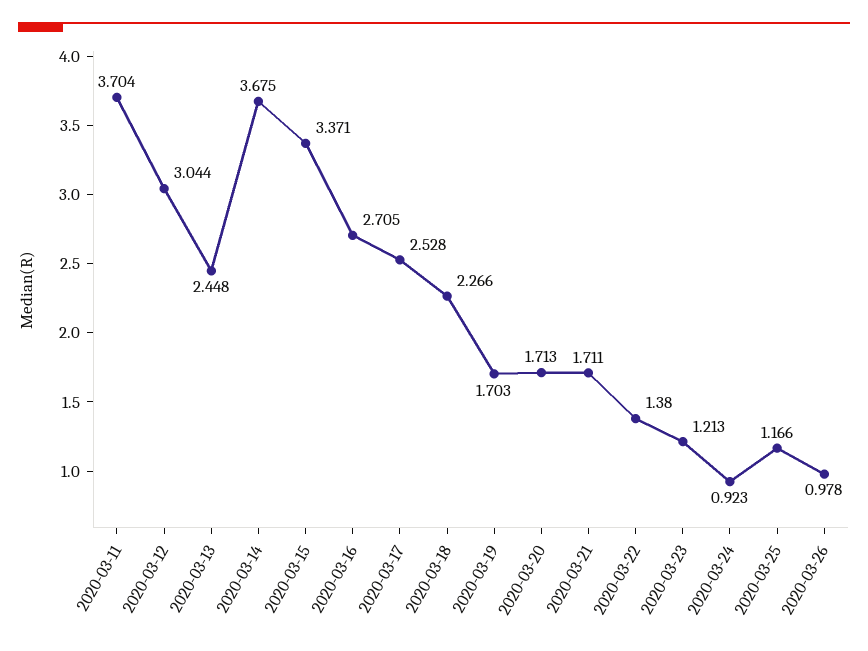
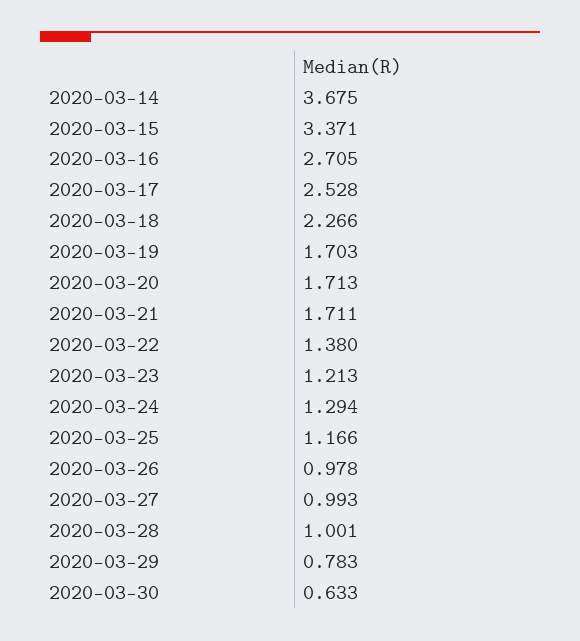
2020-03-11: 3.704 -> none
2020-03-12: 3.044 -> none
2020-03-13: 2.448 -> none
2020-03-24: 0.923 -> 1.294
2020-03-27: none -> 0.993
2020-03-28: none -> 1.001
2020-03-29: none -> 0.783
2020-03-30: none -> 0.633

